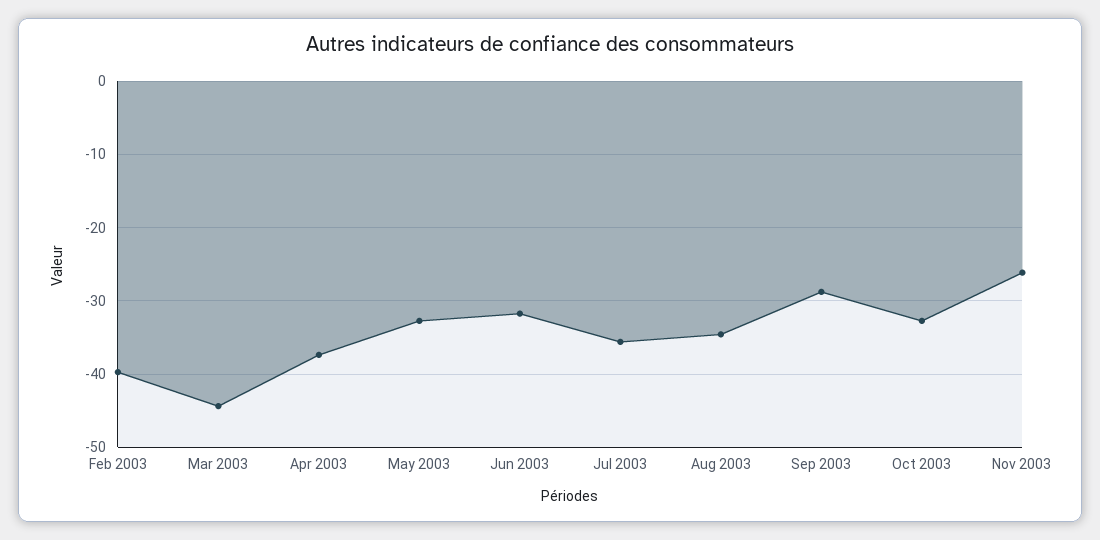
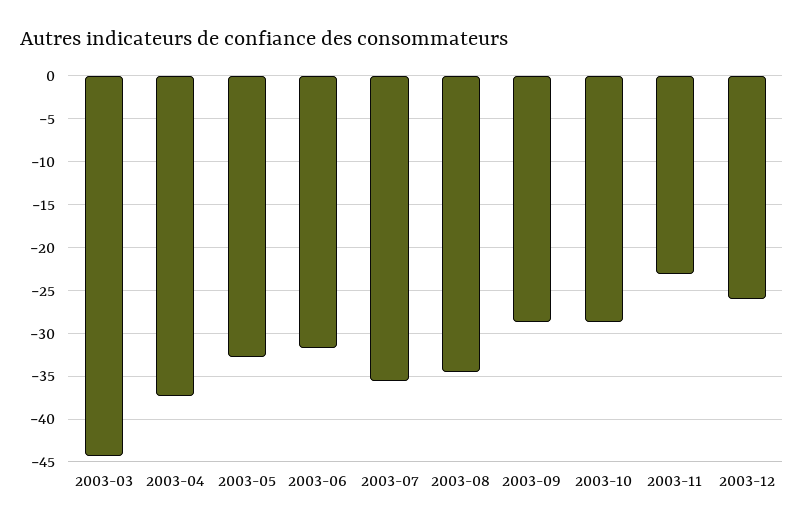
Feb 2003: -40 -> none
Oct 2003: -33 -> -29
Nov 2003: -26 -> -23
2003-12: none -> -26

